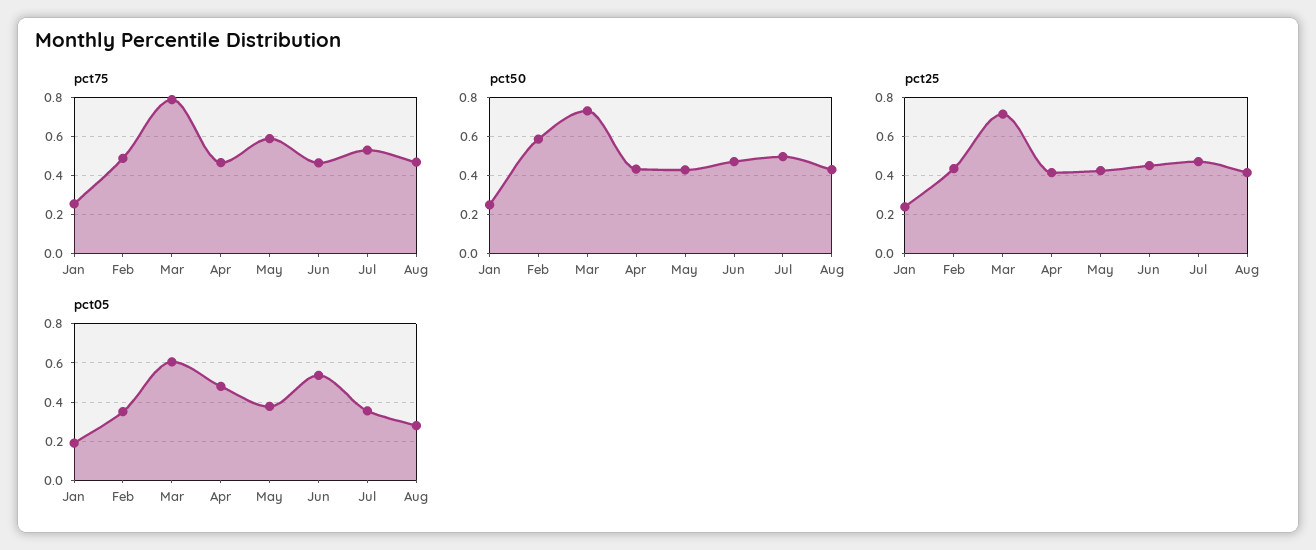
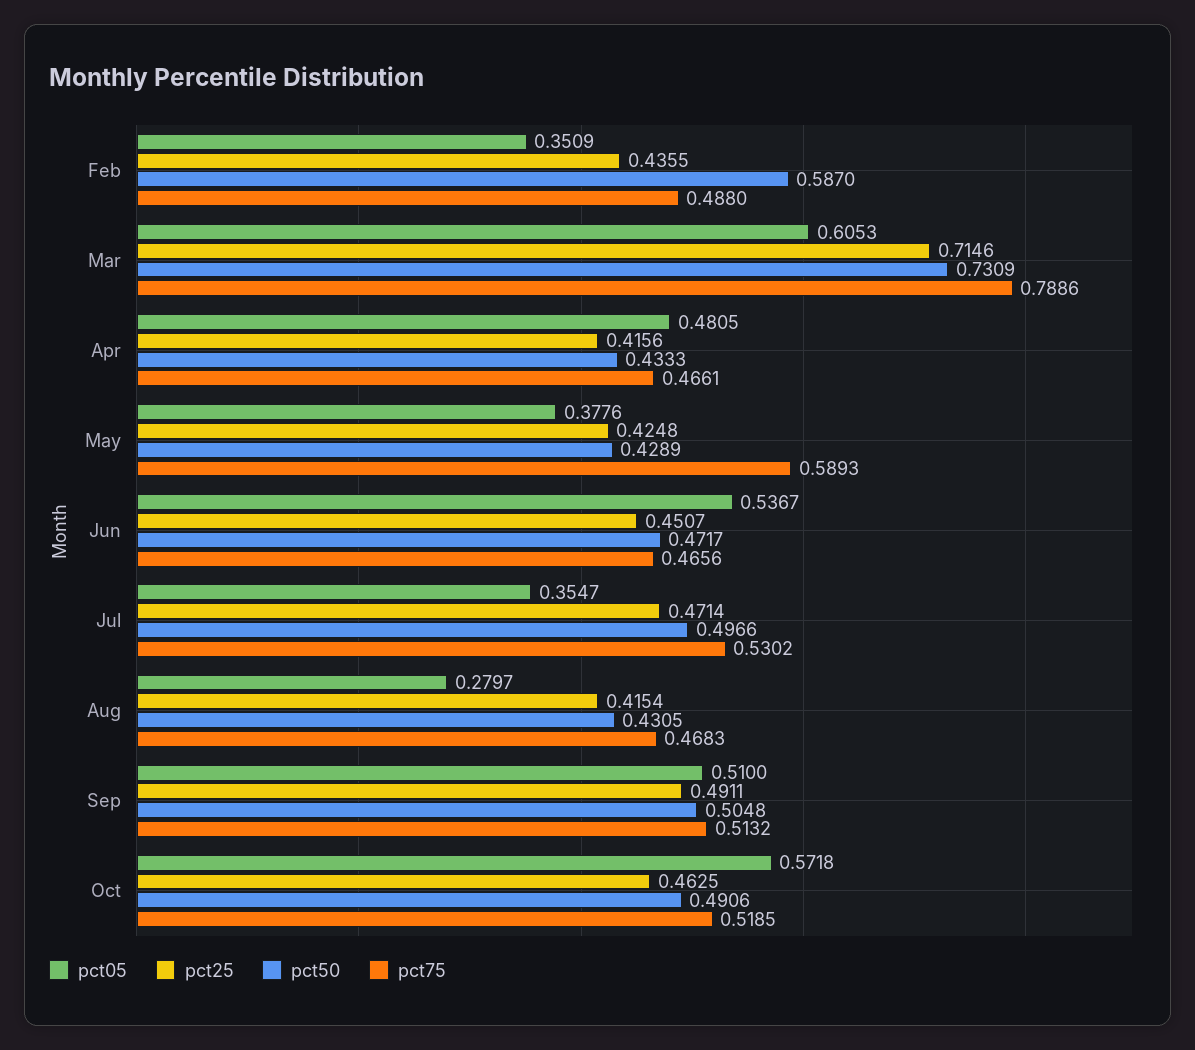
pct75, Jan: 0.25 -> none
pct50, Jan: 0.25 -> none
pct25, Jan: 0.25 -> none
pct05, Jan: 0.2 -> none
pct05, Sep: none -> 0.51
pct25, Sep: none -> 0.4911
pct50, Sep: none -> 0.5048
pct75, Sep: none -> 0.5132
pct05, Oct: none -> 0.5718
pct25, Oct: none -> 0.4625
pct50, Oct: none -> 0.4906
pct75, Oct: none -> 0.5185

